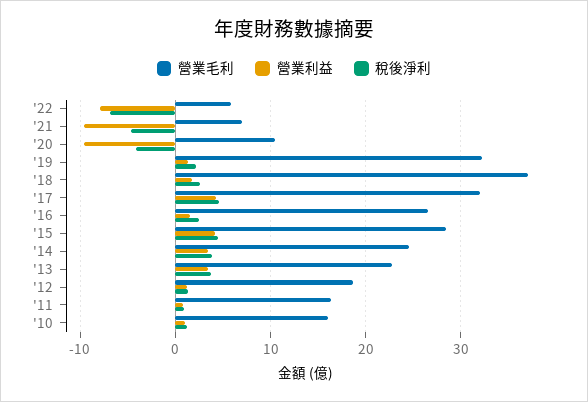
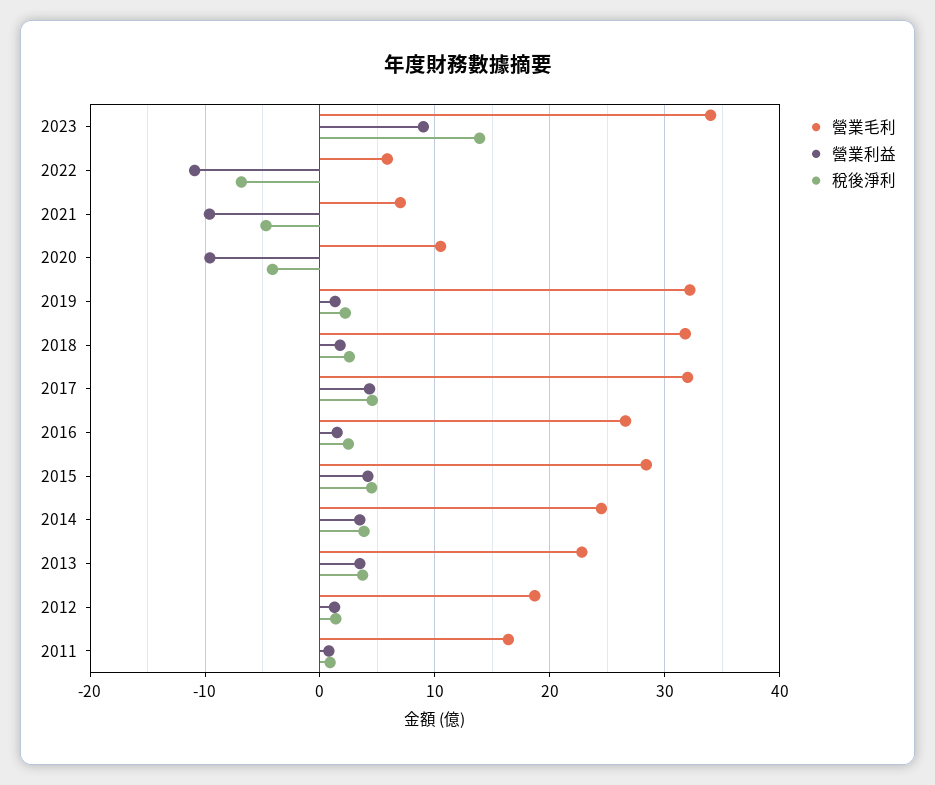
營業利益, '22: -8 -> -11
營業毛利, '18: 37 -> 32
營業毛利, '10: 16 -> none
營業利益, '10: 1 -> none
稅後淨利, '10: 1 -> none
營業毛利, 2023: none -> 34
營業利益, 2023: none -> 9
稅後淨利, 2023: none -> 14

